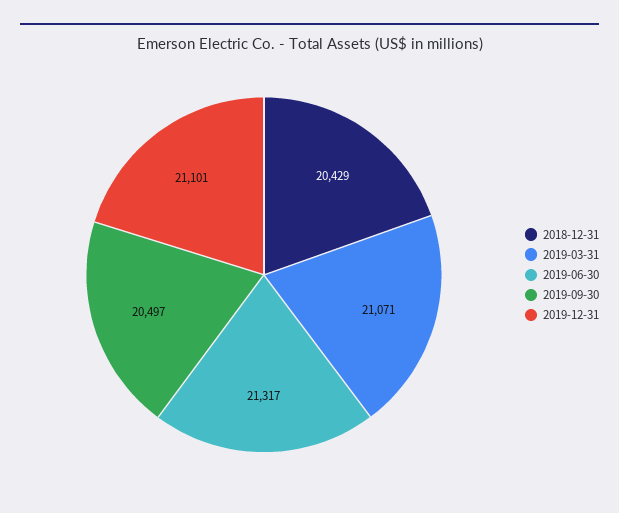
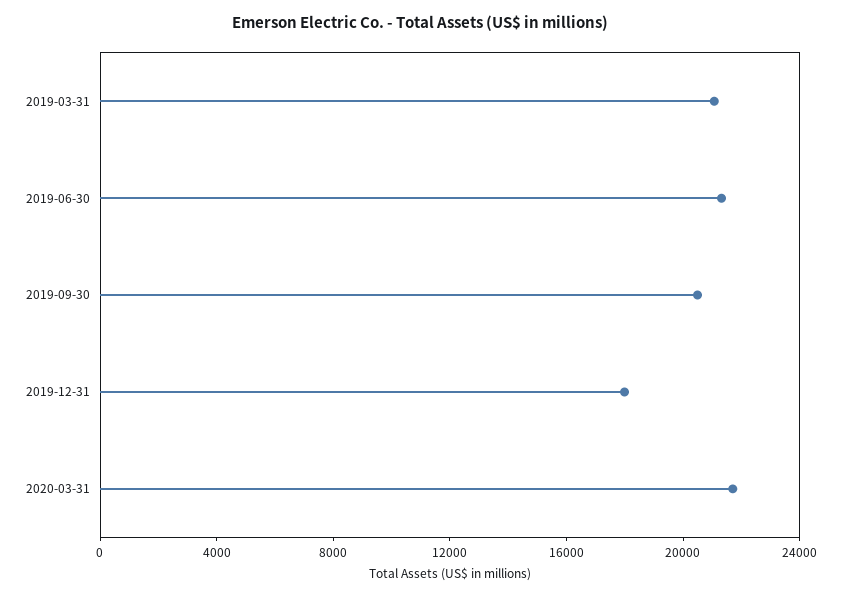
2018-12-31: 20429 -> none
2019-12-31: 21101 -> 18000
2020-03-31: none -> 22000

